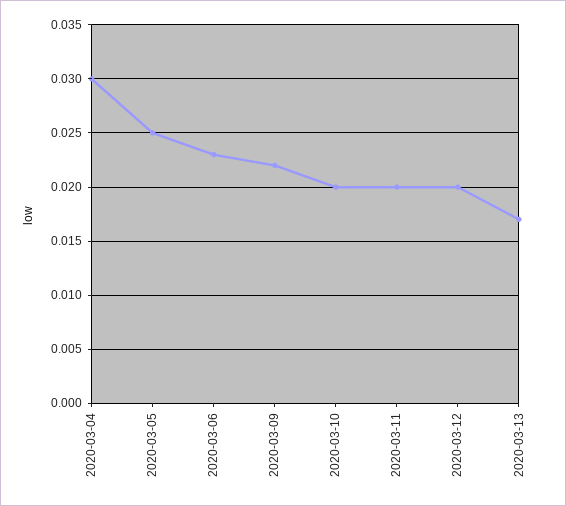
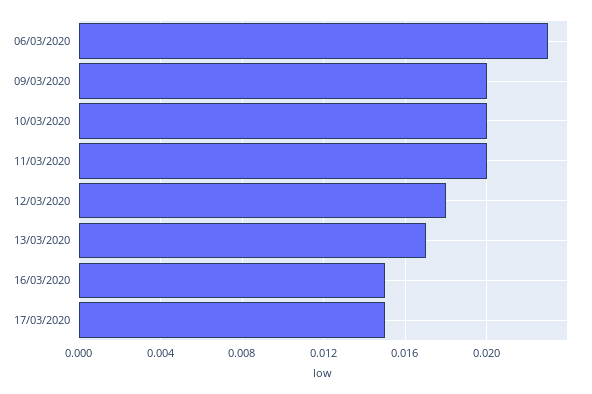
2020-03-04: 0.03 -> none
2020-03-05: 0.025 -> none
2020-03-09: 0.022 -> 0.02
2020-03-12: 0.02 -> 0.018
16/03/2020: none -> 0.015
17/03/2020: none -> 0.015

